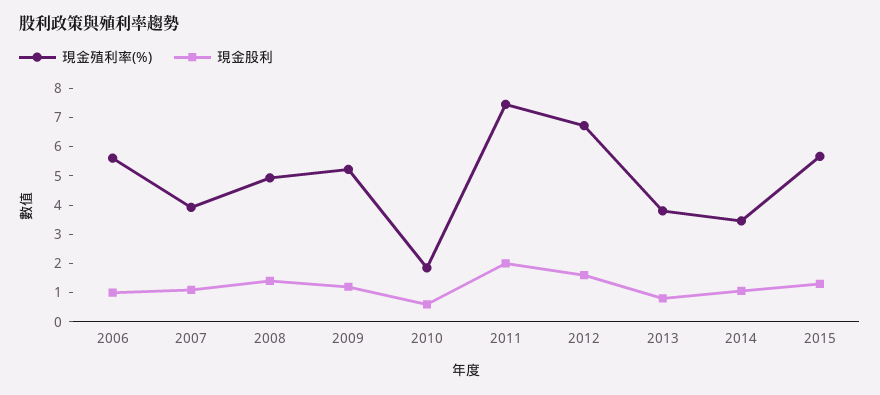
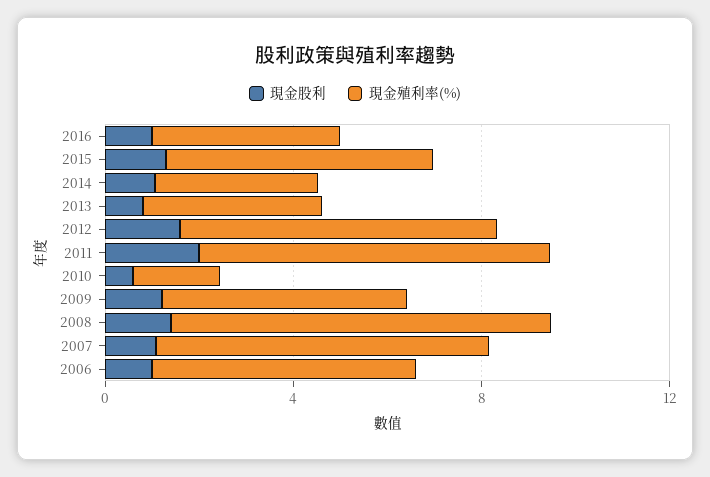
現金殖利率(%), 2007: 4 -> 7
現金殖利率(%), 2008: 5 -> 8
現金股利, 2016: none -> 1
現金殖利率(%), 2016: none -> 4

